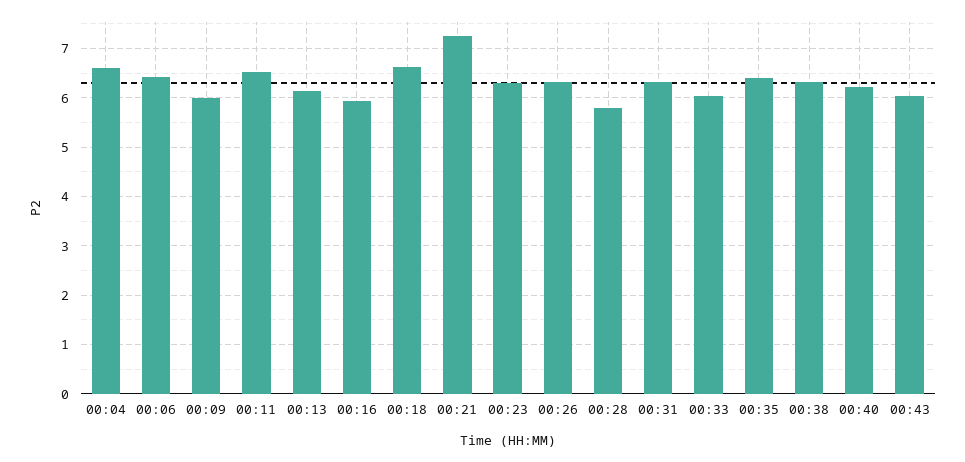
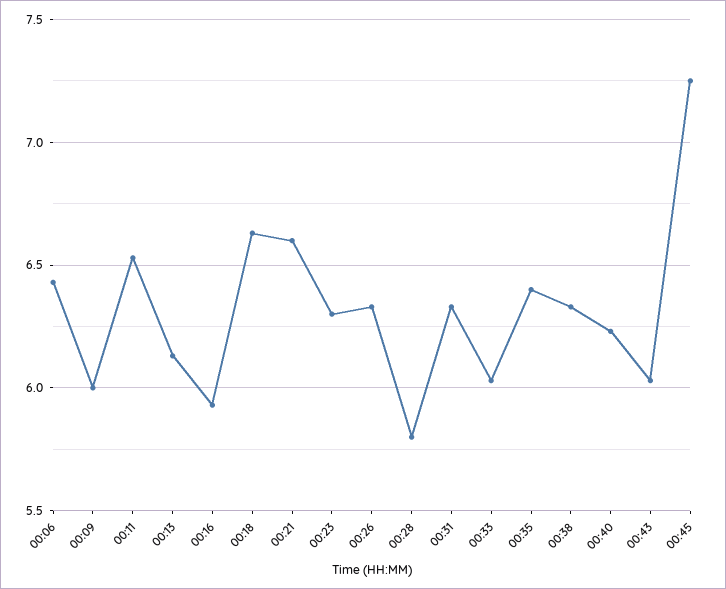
00:04: 6.6 -> none
00:21: 7.2 -> 6.6
00:45: none -> 7.25

